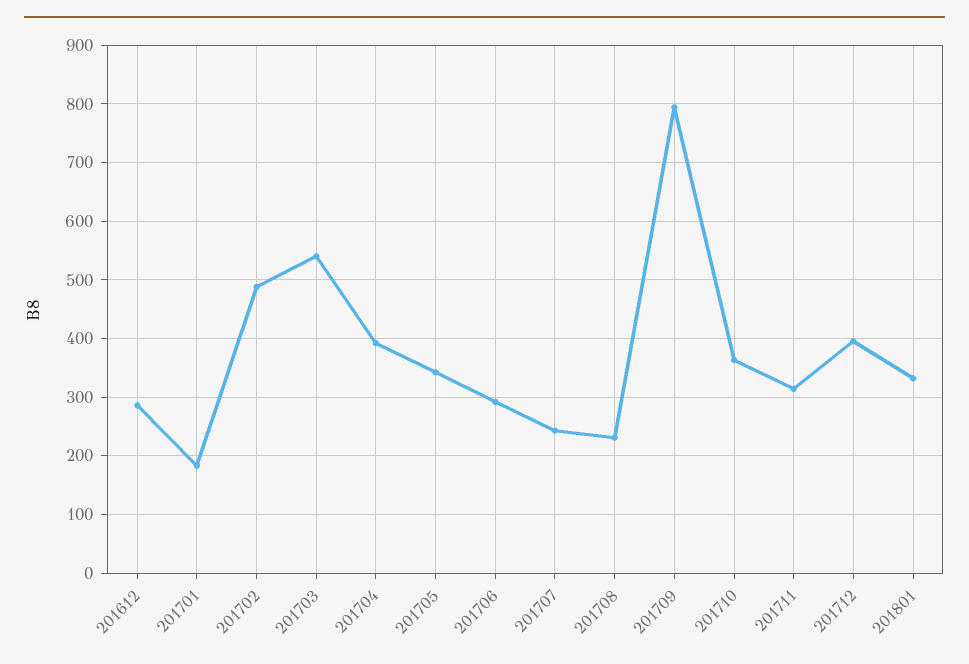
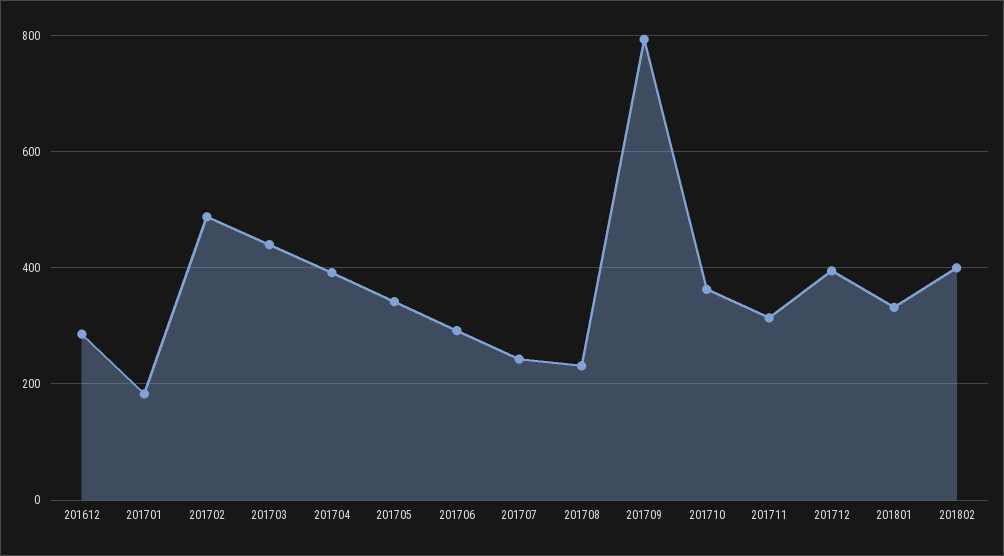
201703: 540 -> 440
201802: none -> 400

